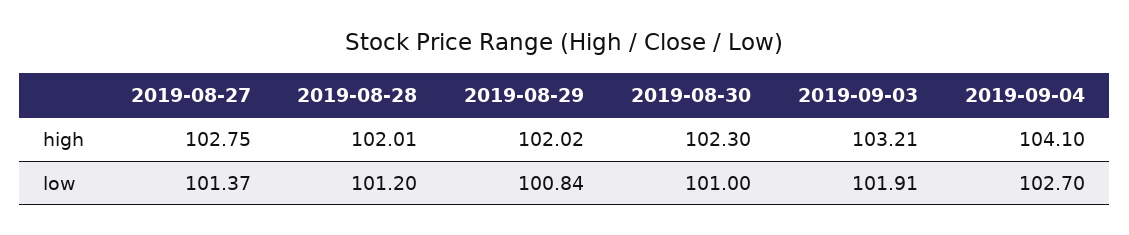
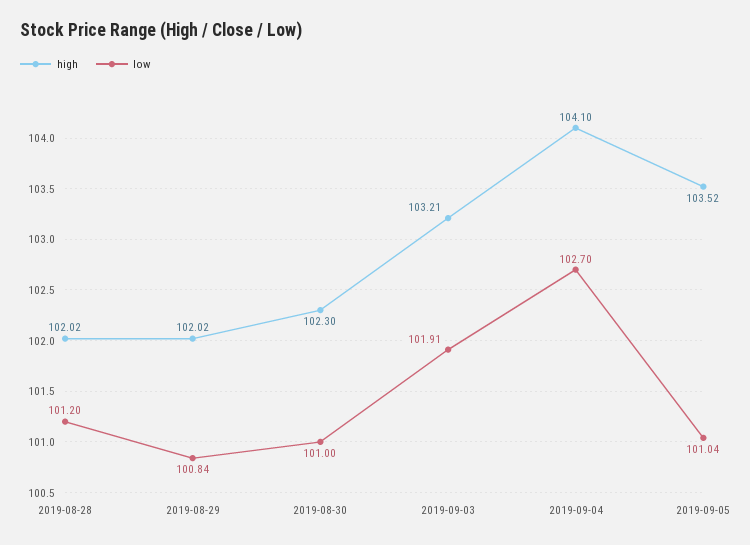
high, 2019-08-27: 102.75 -> none
high, 2019-08-28: 102.01 -> 102.02
low, 2019-08-27: 101.37 -> none
high, 2019-09-05: none -> 103.52
low, 2019-09-05: none -> 101.04

